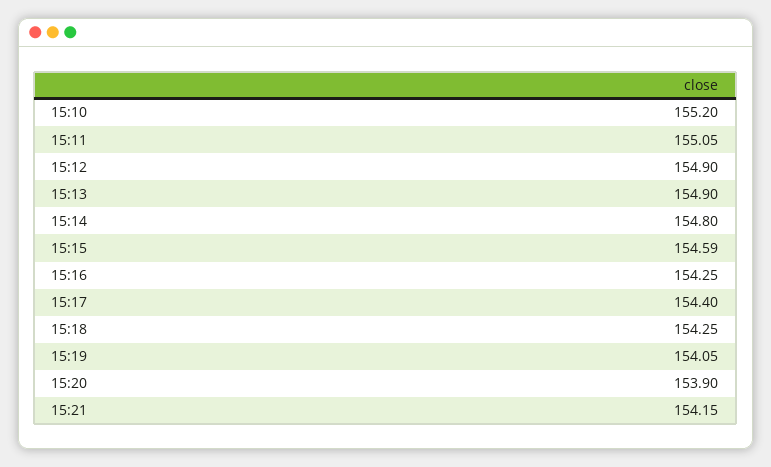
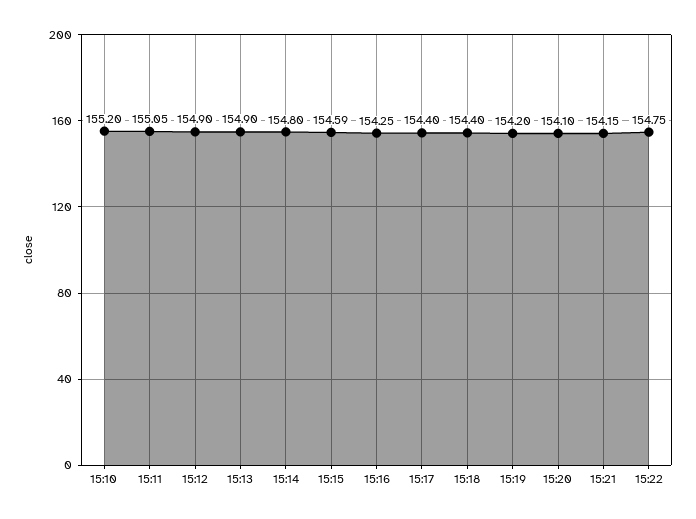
15:18: 154.25 -> 154.4
15:19: 154.05 -> 154.2
15:20: 153.9 -> 154.1
15:22: none -> 154.75

